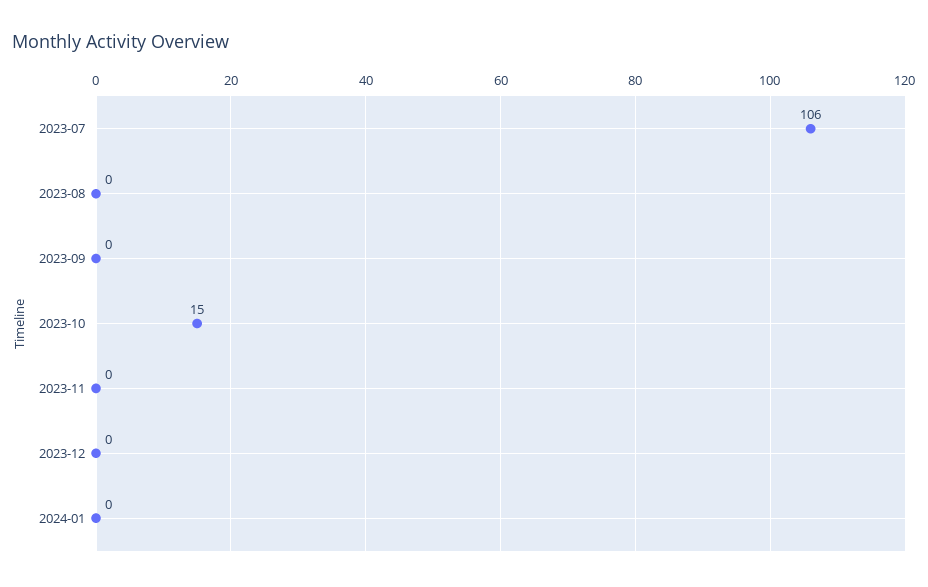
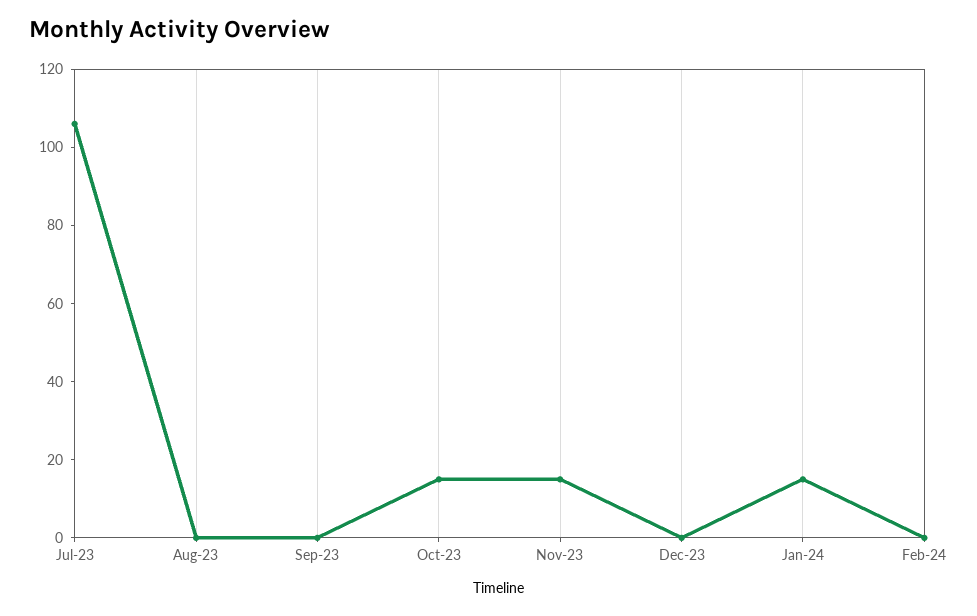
2023-11: 0 -> 15
2024-01: 0 -> 15
Feb-24: none -> 0

